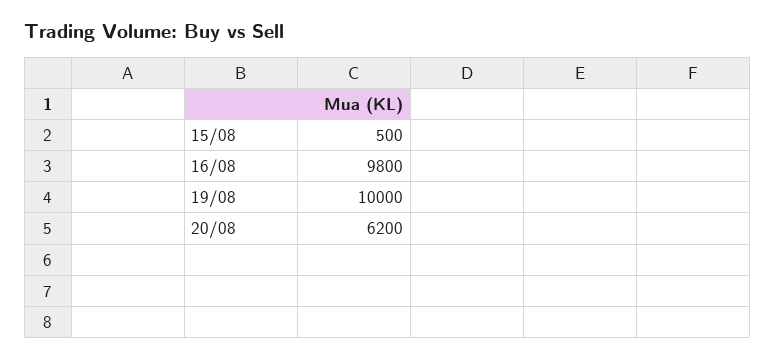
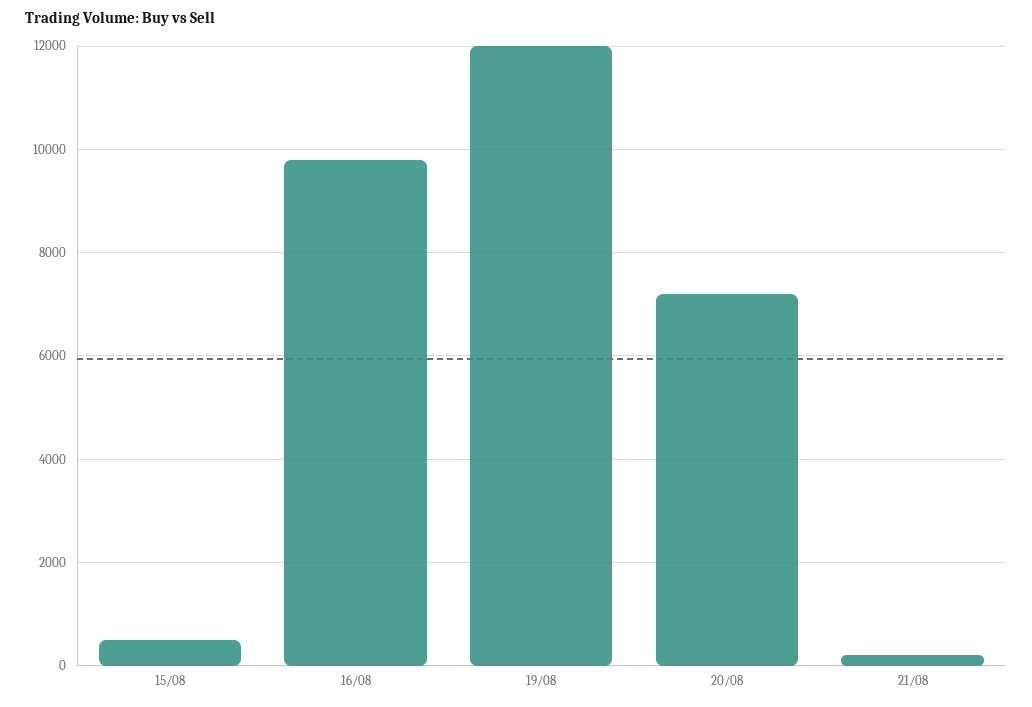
19/08: 10000 -> 12000
20/08: 6200 -> 7200
21/08: none -> 200

